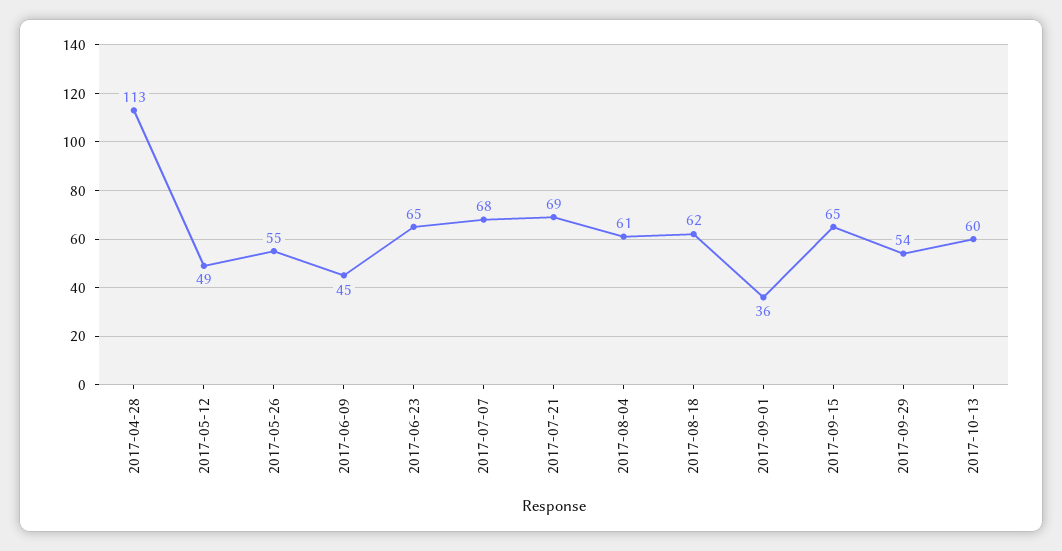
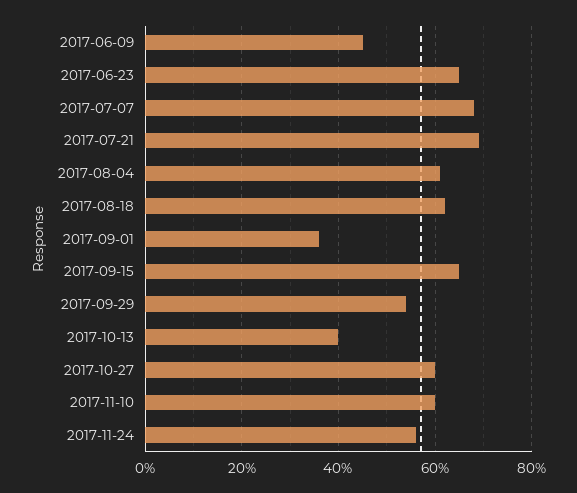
2017-04-28: 113 -> none
2017-05-12: 49 -> none
2017-05-26: 55 -> none
2017-10-13: 60 -> 40
2017-10-27: none -> 60
2017-11-10: none -> 60
2017-11-24: none -> 55

